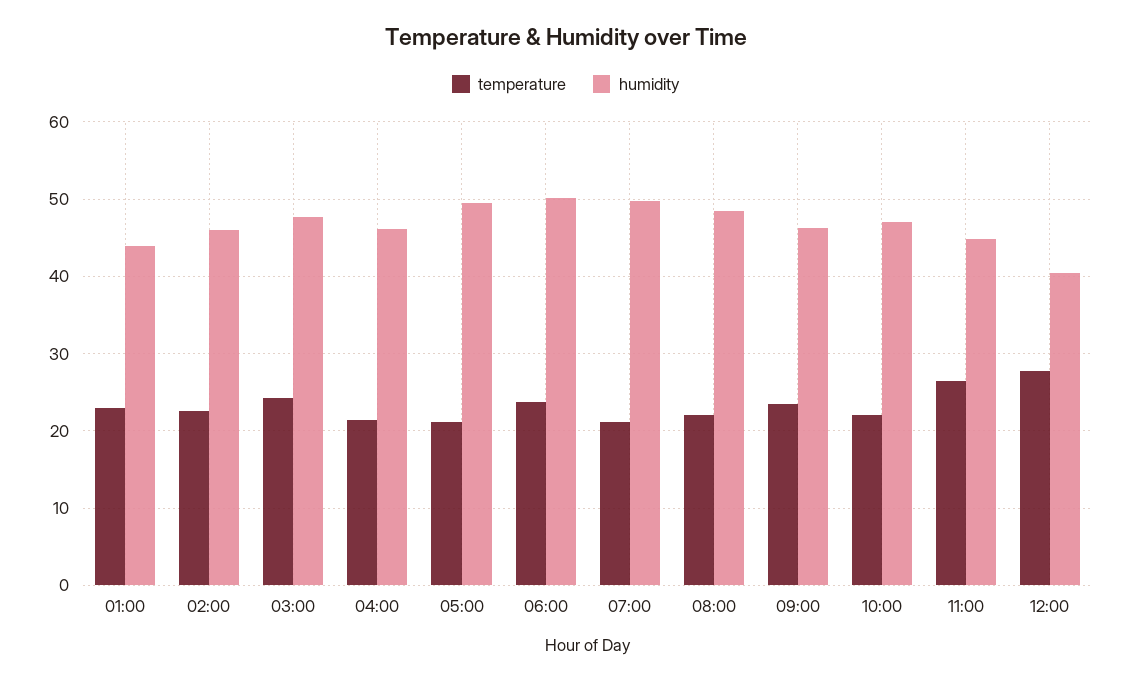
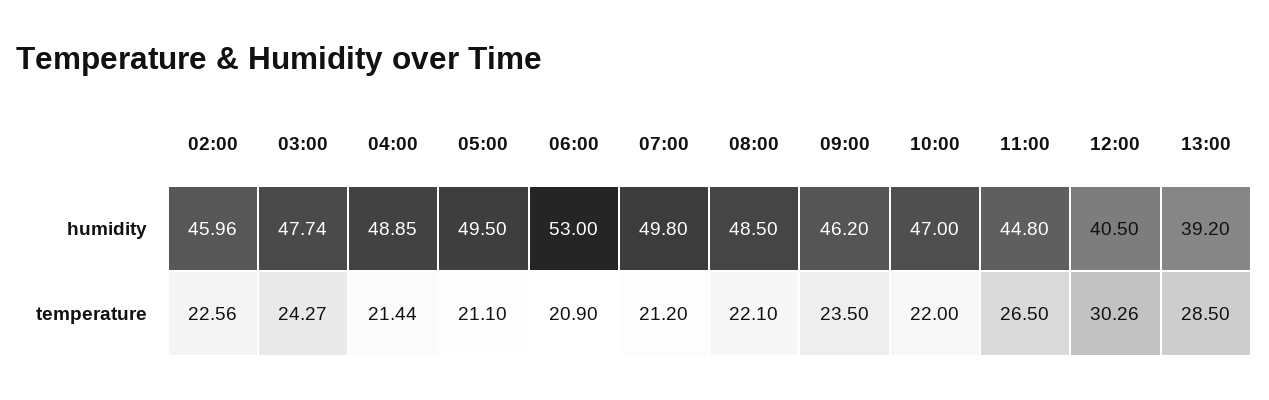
temperature, 01:00: 23 -> none
humidity, 01:00: 44 -> none
humidity, 04:00: 46 -> 48.85
temperature, 06:00: 24 -> 20.9
humidity, 06:00: 50 -> 53
temperature, 12:00: 28 -> 30.26
humidity, 13:00: none -> 39.2
temperature, 13:00: none -> 28.5

